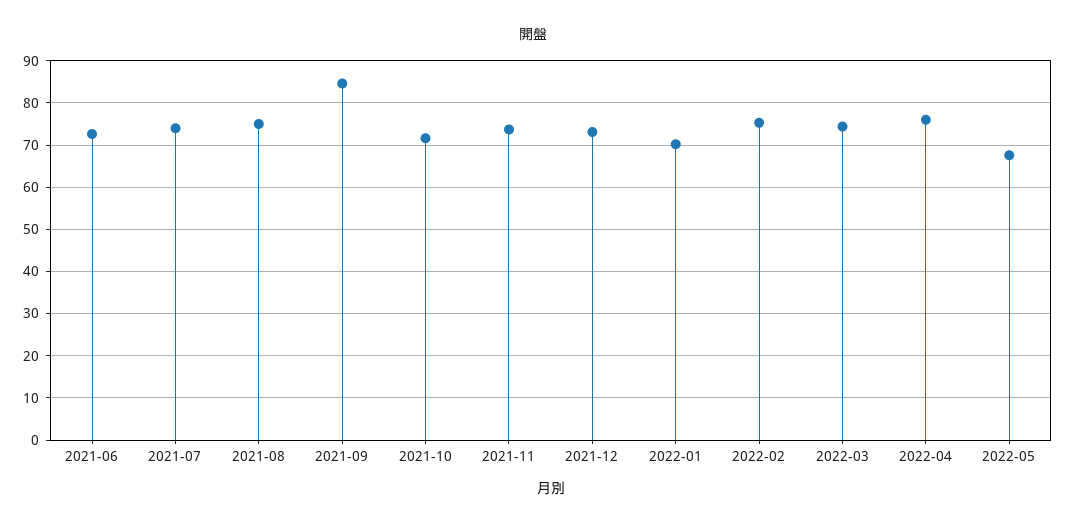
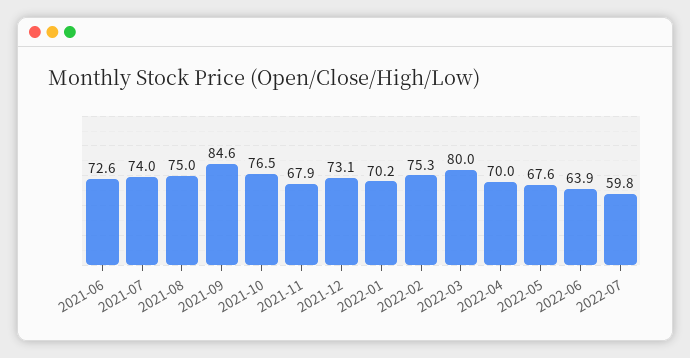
2021-10: 72 -> 76.5
2021-11: 74 -> 67.9
2022-03: 74 -> 80
2022-04: 76 -> 70
2022-06: none -> 63.9
2022-07: none -> 59.8

